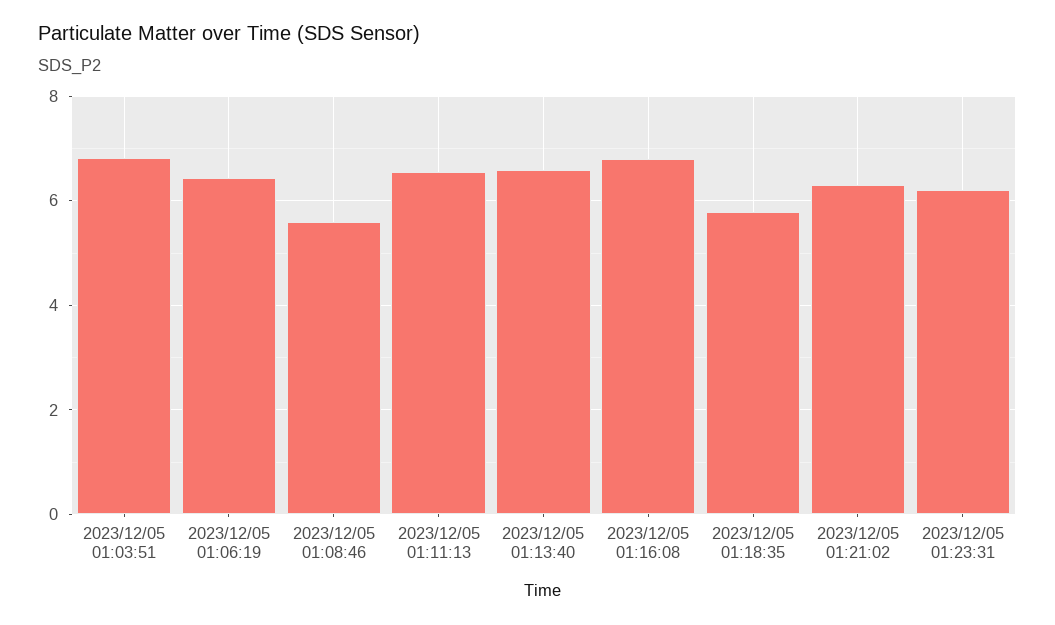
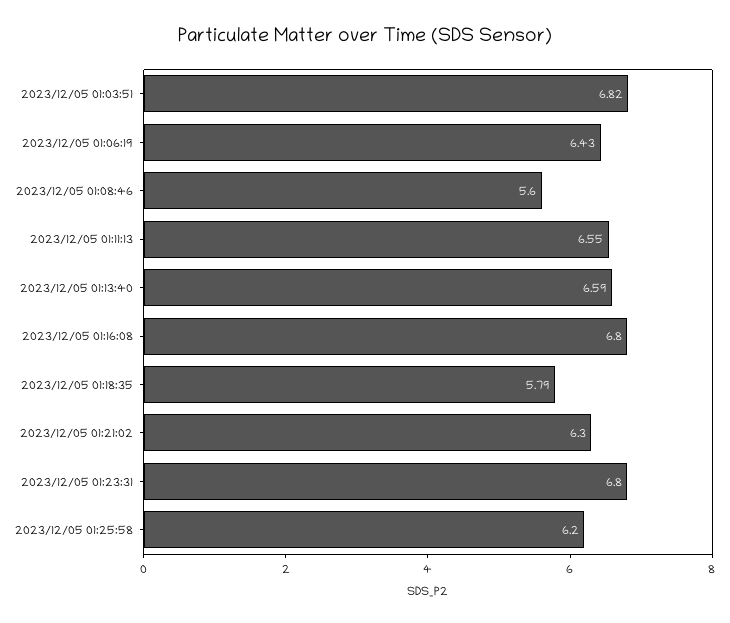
2023/12/05 01:23:31: 6.2 -> 6.8
2023/12/05 01:25:58: none -> 6.2

